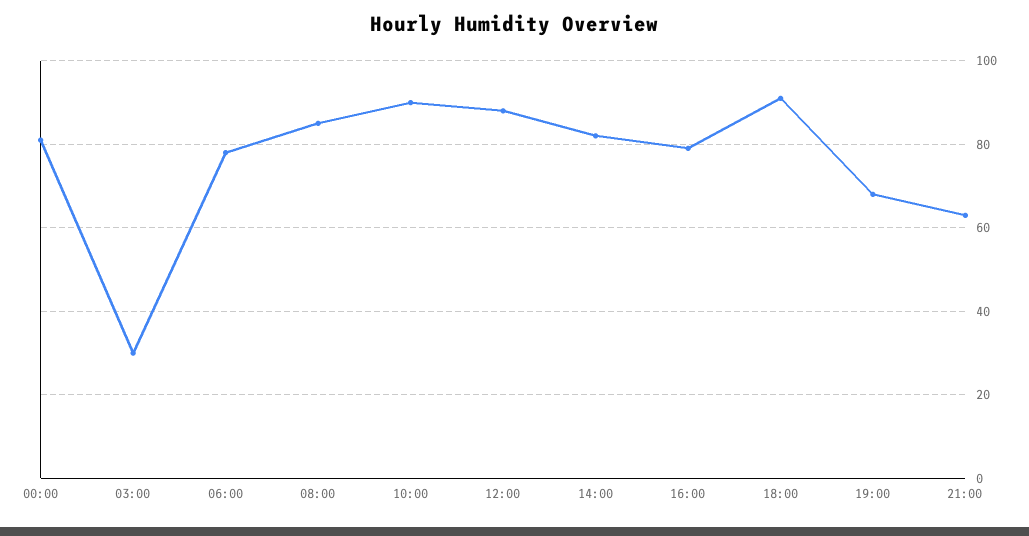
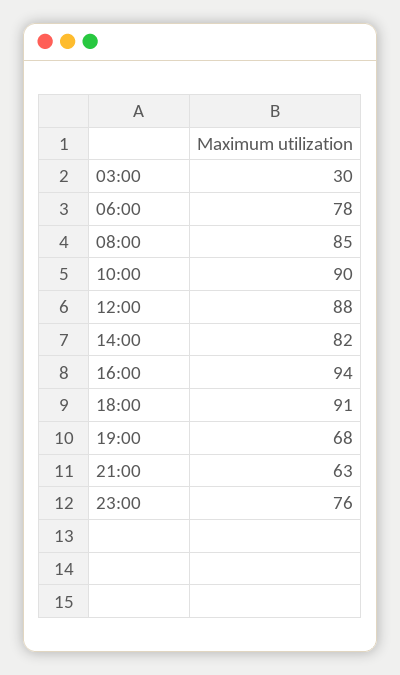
00:00: 80 -> none
16:00: 80 -> 94
23:00: none -> 76

